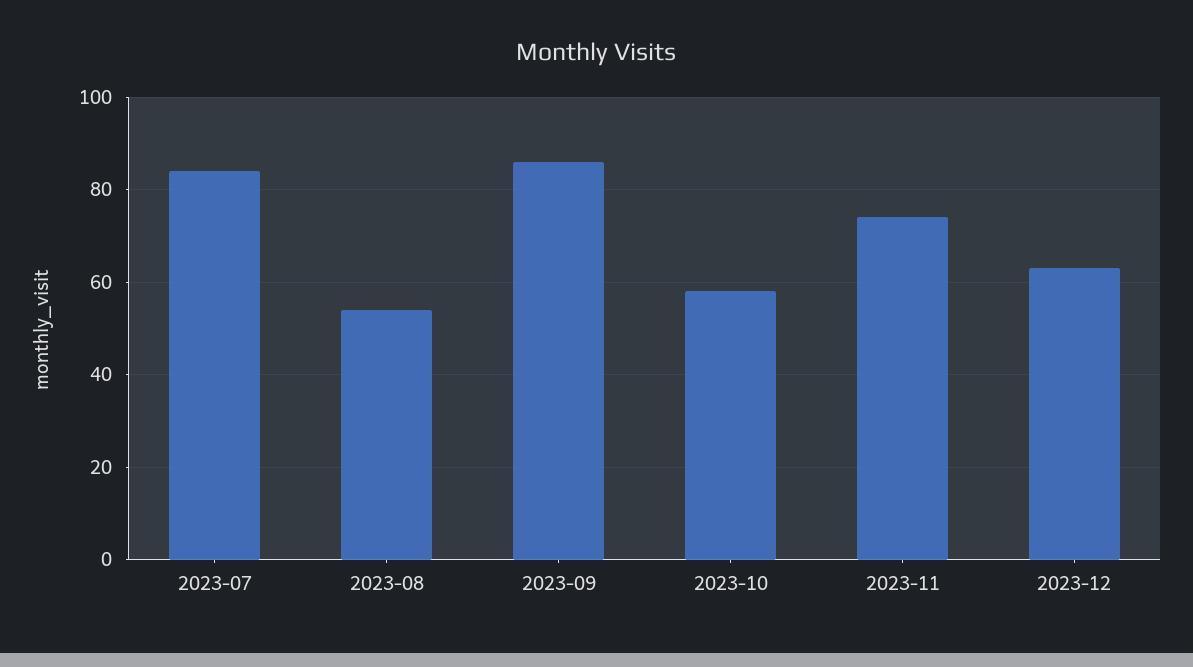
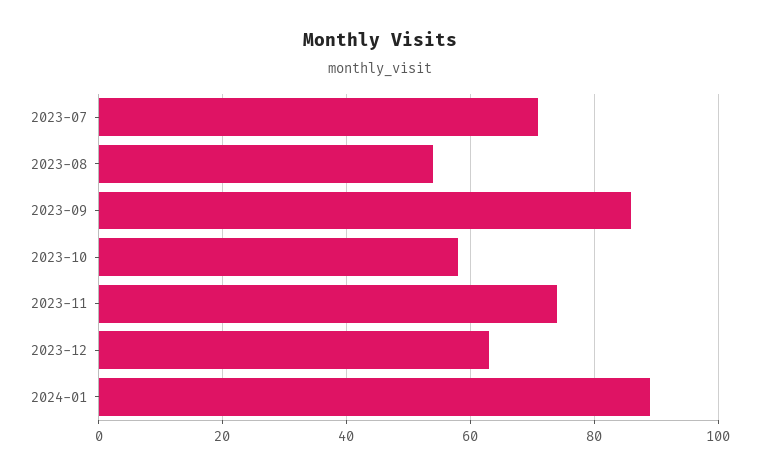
2023-07: 85 -> 70
2024-01: none -> 90

